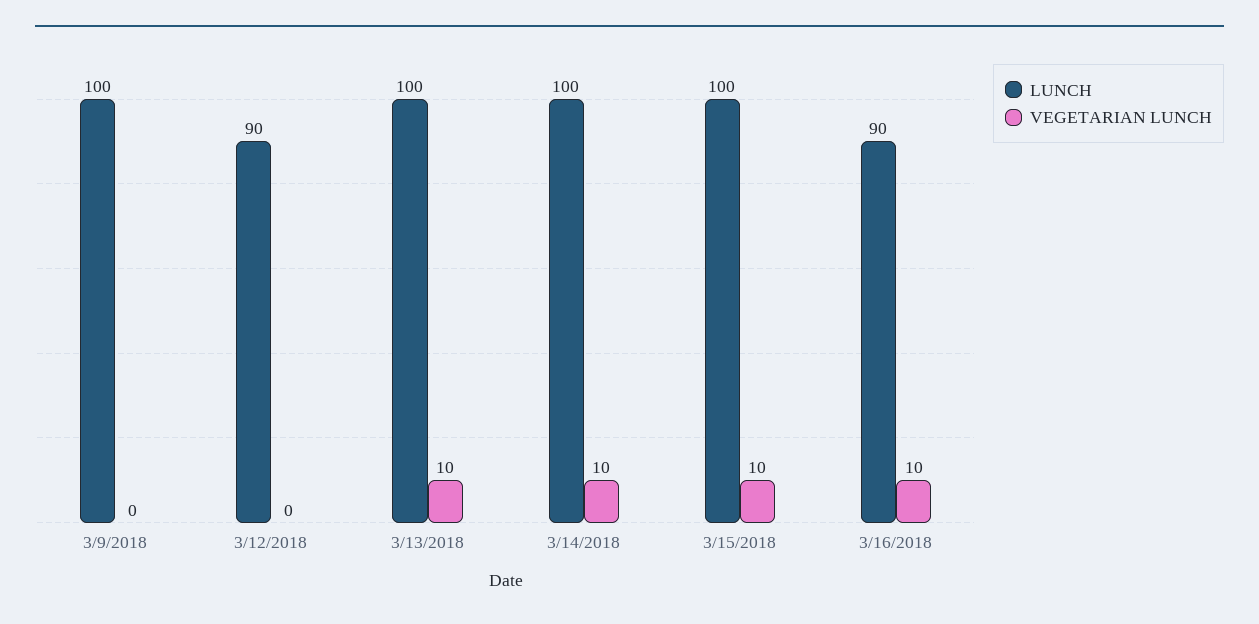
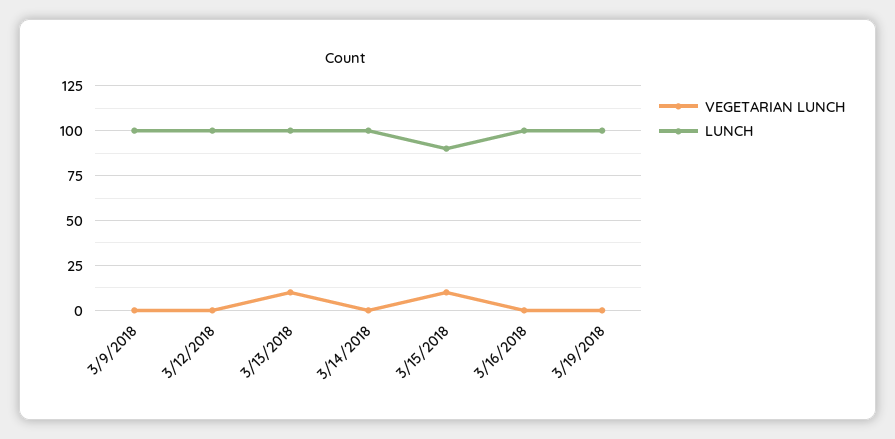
LUNCH, 3/12/2018: 90 -> 100
VEGETARIAN LUNCH, 3/14/2018: 10 -> 0
LUNCH, 3/15/2018: 100 -> 90
LUNCH, 3/16/2018: 90 -> 100
VEGETARIAN LUNCH, 3/16/2018: 10 -> 0
VEGETARIAN LUNCH, 3/19/2018: none -> 0
LUNCH, 3/19/2018: none -> 100

